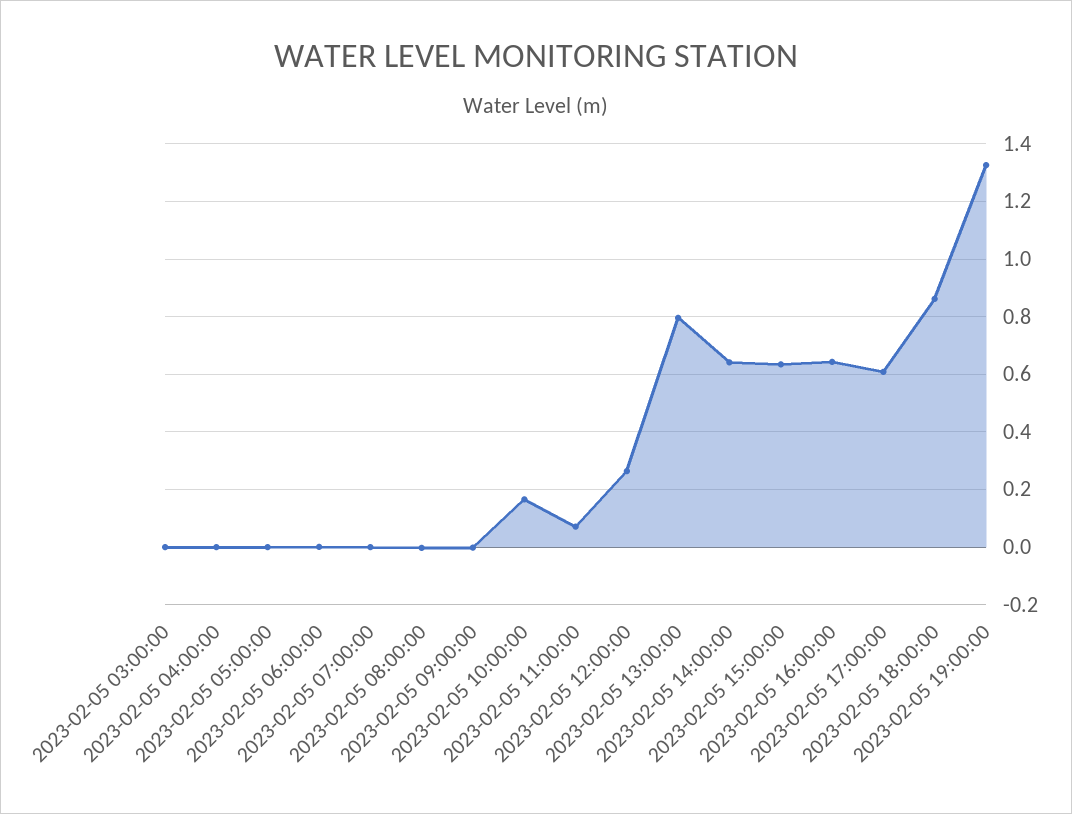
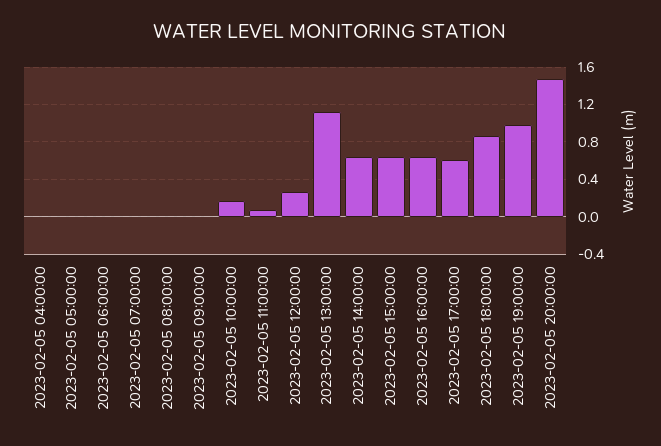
2023-02-05 03:00:00: 0 -> none
2023-02-05 13:00:00: 0.8 -> 1.1
2023-02-05 19:00:00: 1.325 -> 1
2023-02-05 20:00:00: none -> 1.5

